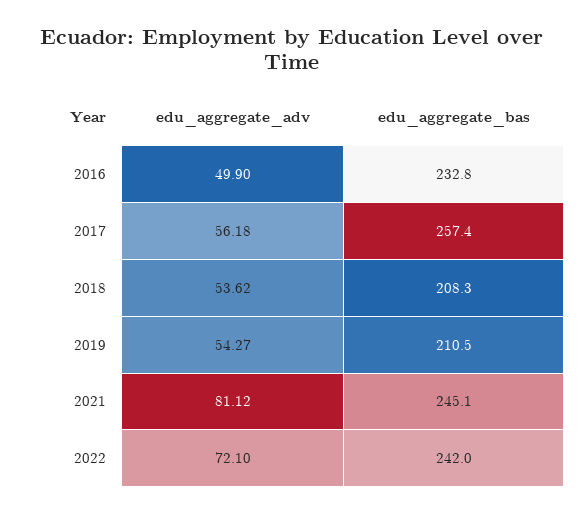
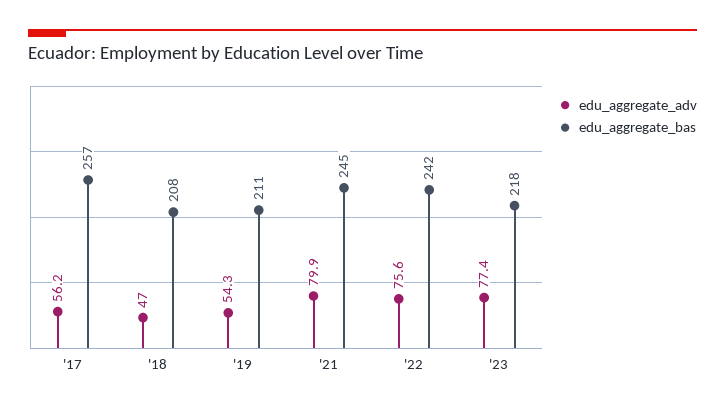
edu_aggregate_adv, 2016: 49.9 -> none
edu_aggregate_bas, 2016: 232.8 -> none
edu_aggregate_adv, 2018: 53.62 -> 47
edu_aggregate_adv, 2021: 81.12 -> 79.9
edu_aggregate_adv, 2022: 72.1 -> 75.6
edu_aggregate_adv, '23: none -> 77.4
edu_aggregate_bas, '23: none -> 218

